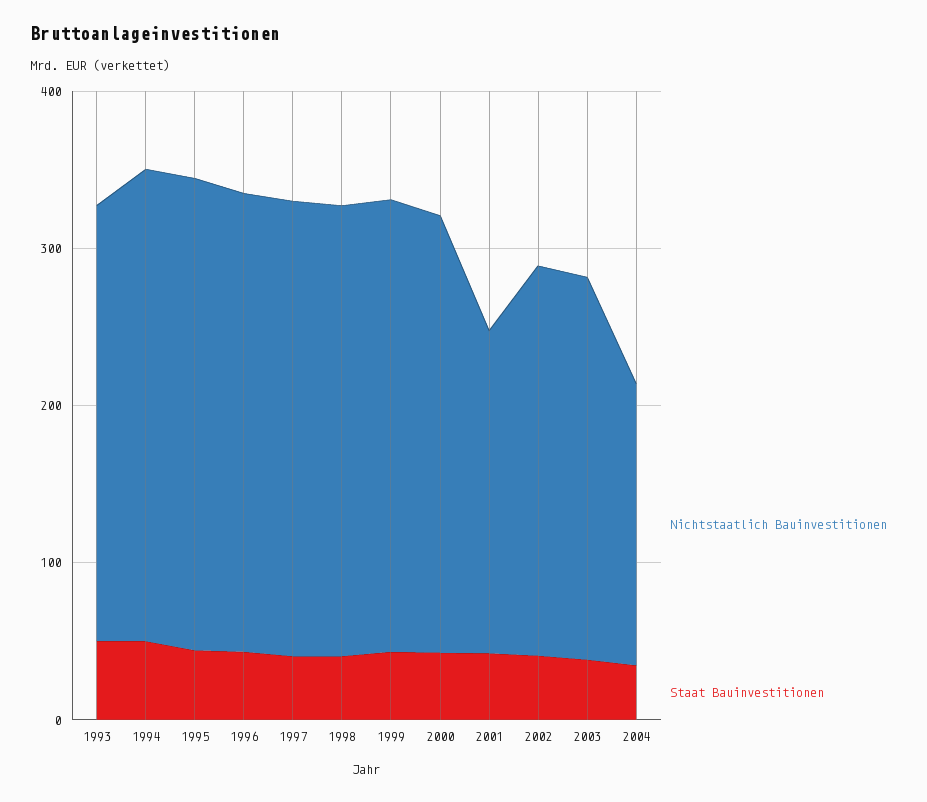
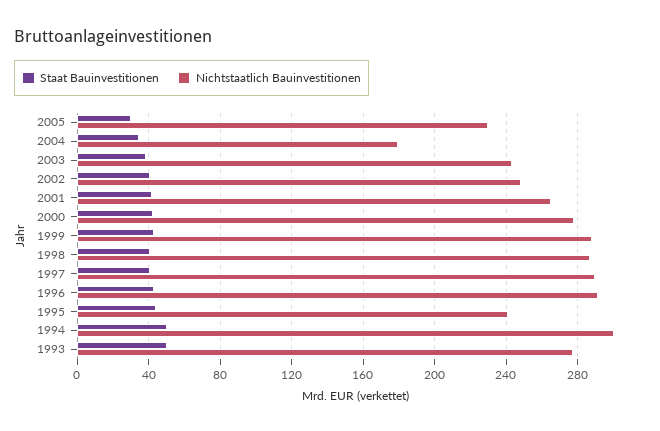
Nichtstaatlich Bauinvestitionen, 1995: 300 -> 240
Nichtstaatlich Bauinvestitionen, 2001: 200 -> 265
Staat Bauinvestitionen, 2005: none -> 30
Nichtstaatlich Bauinvestitionen, 2005: none -> 230

